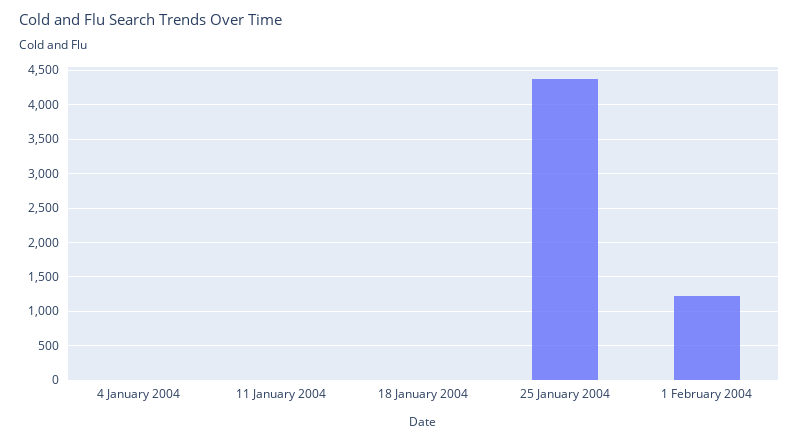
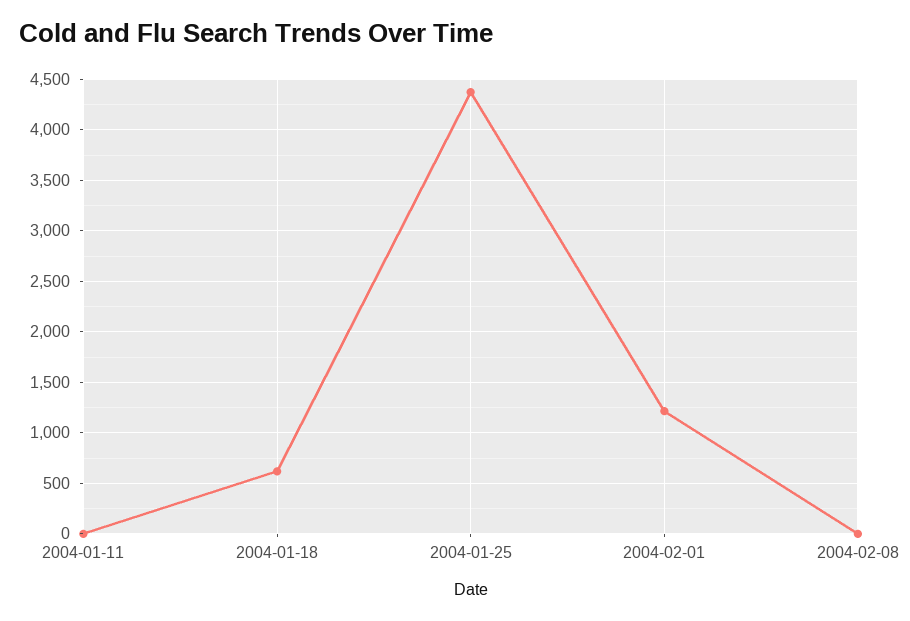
4 January 2004: 0 -> none
18 January 2004: 0 -> 600
2004-02-08: none -> 0

